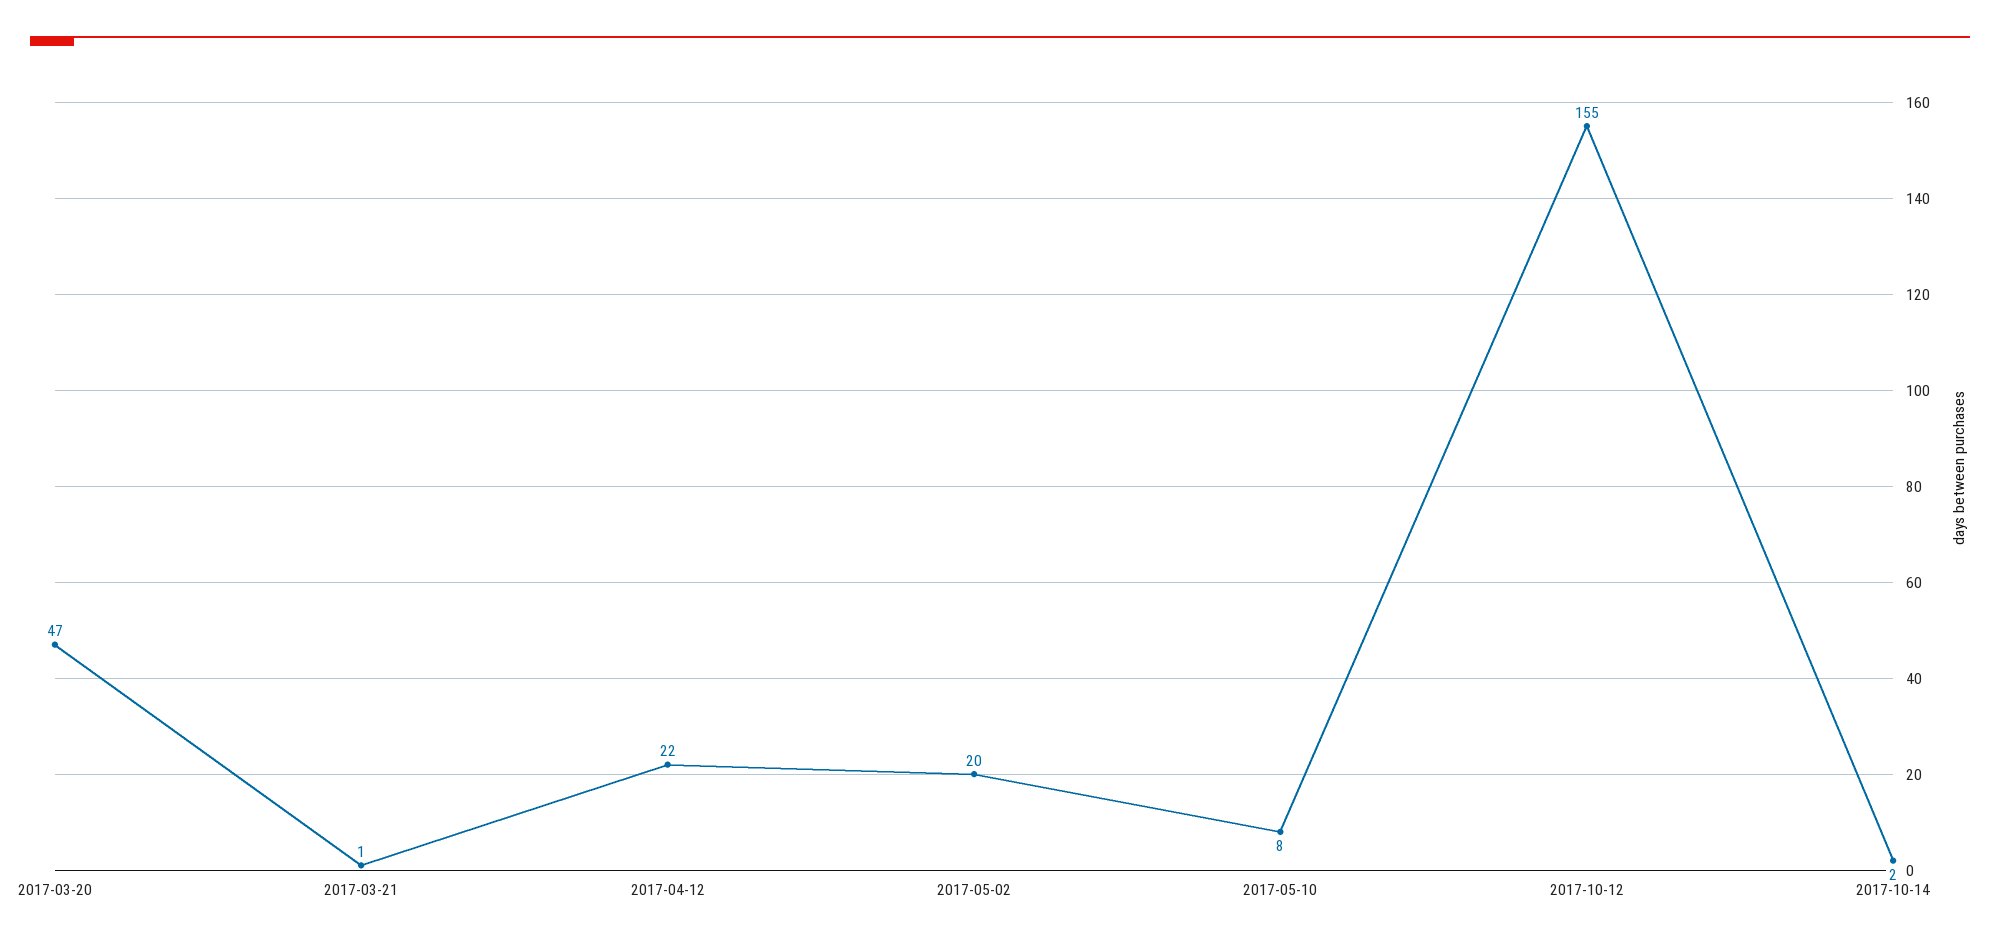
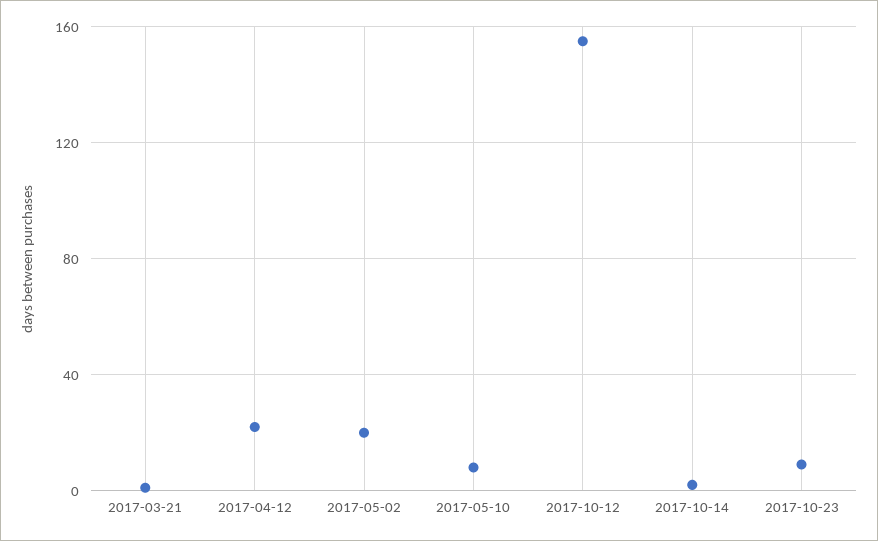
2017-03-20: 47 -> none
2017-10-23: none -> 10

